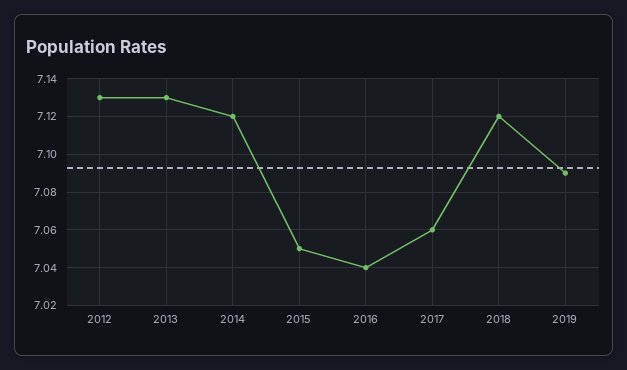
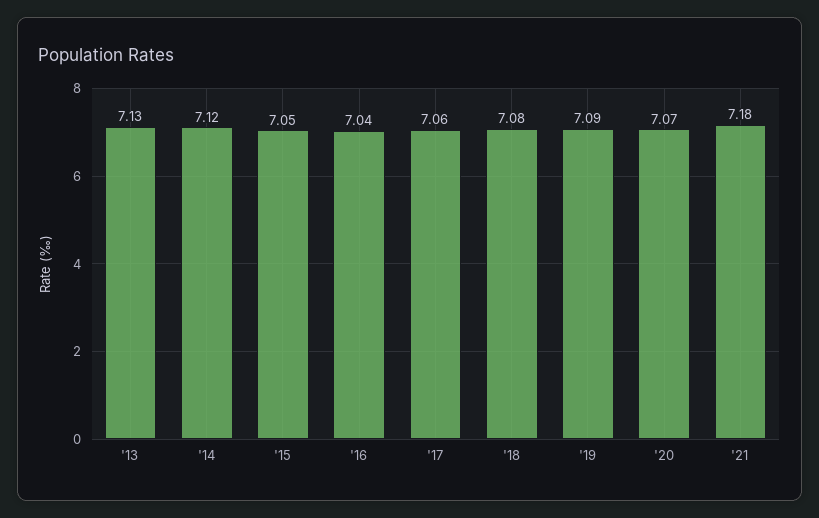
2012: 7.13 -> none
2018: 7.12 -> 7.08
'20: none -> 7.07
'21: none -> 7.18

